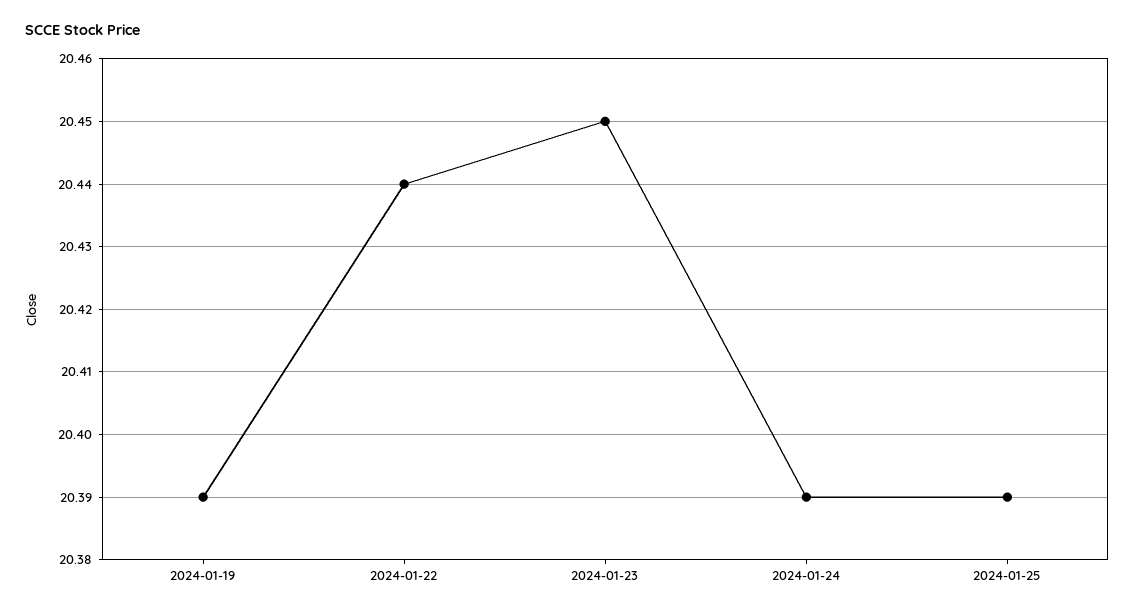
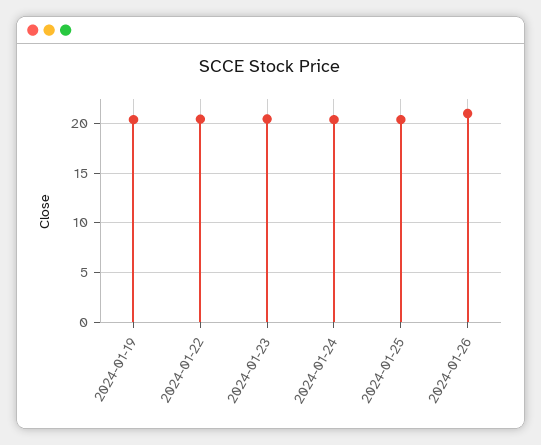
2024-01-26: none -> 21

